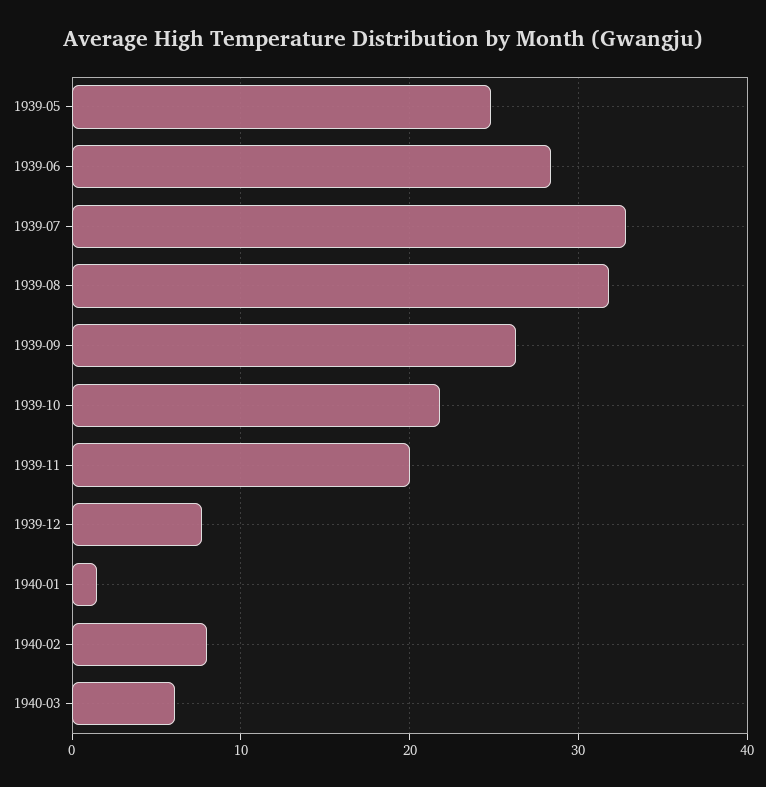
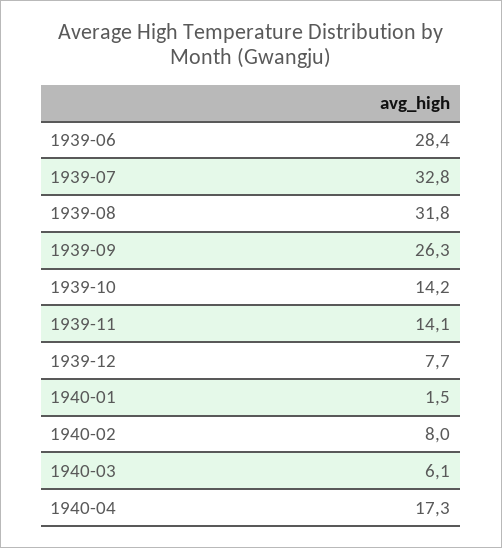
1939-05: 25 -> none
1939-10: 22 -> 14.2
1939-11: 20 -> 14.1
1940-04: none -> 17.3

